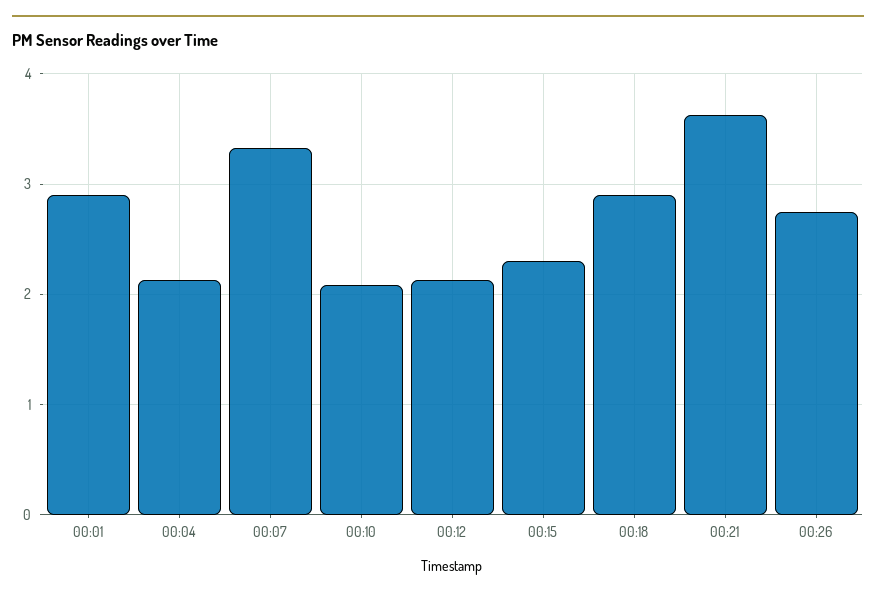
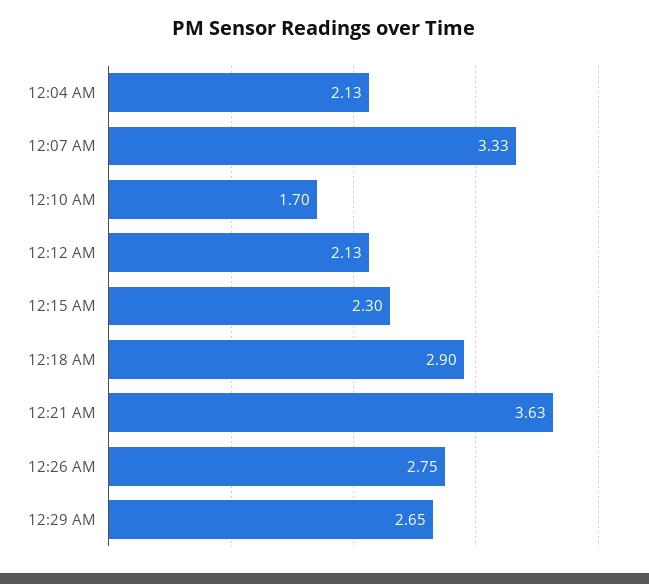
00:01: 2.9 -> none
00:10: 2.1 -> 1.7
12:29 AM: none -> 2.65

